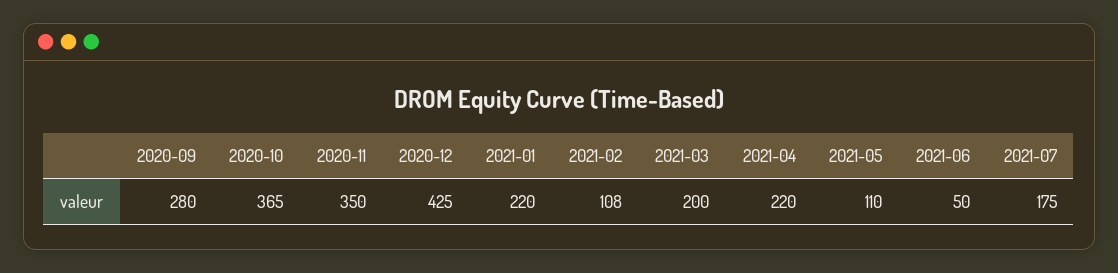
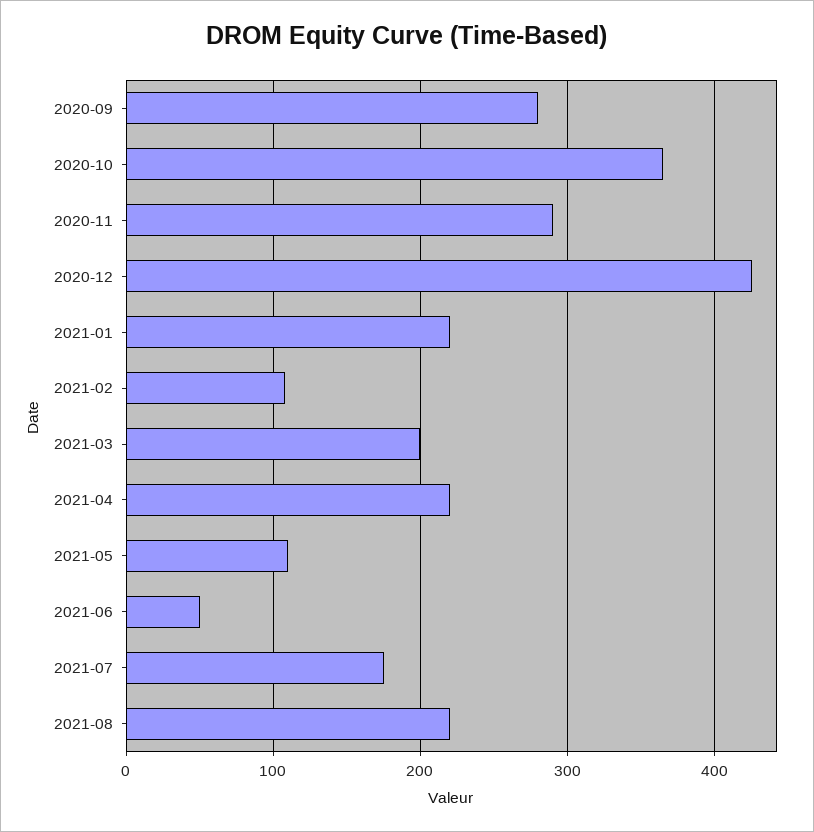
2020-11: 350 -> 290
2021-08: none -> 220

